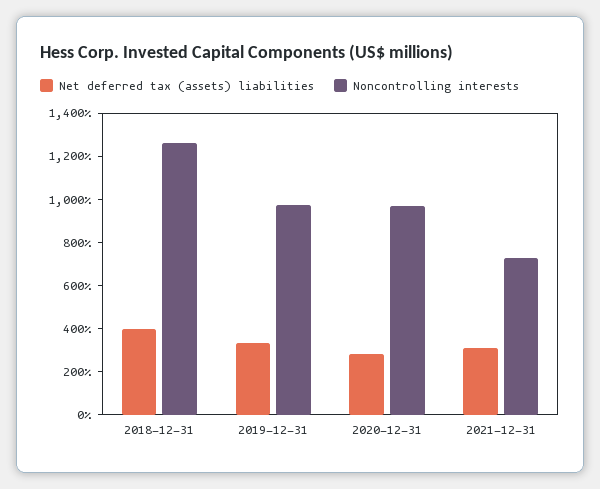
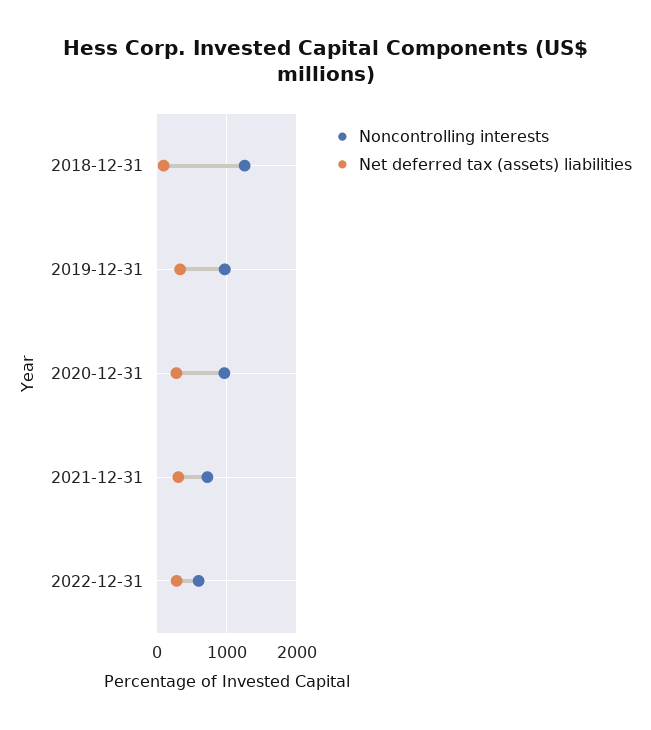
Net deferred tax (assets) liabilities, 2018-12-31: 400 -> 100
Noncontrolling interests, 2022-12-31: none -> 600
Net deferred tax (assets) liabilities, 2022-12-31: none -> 300

